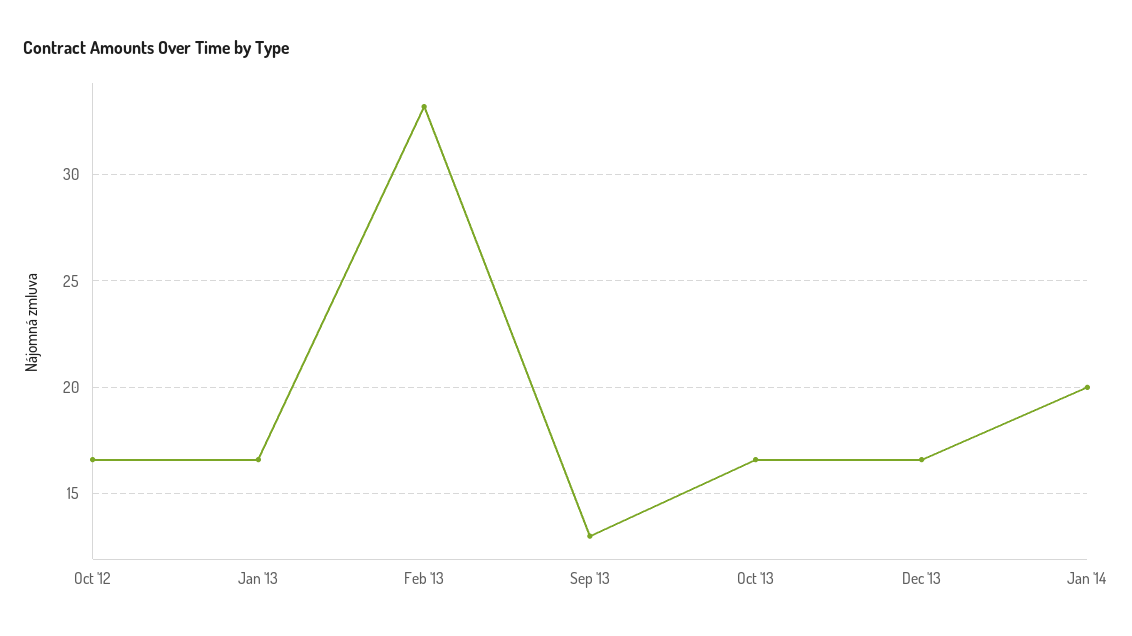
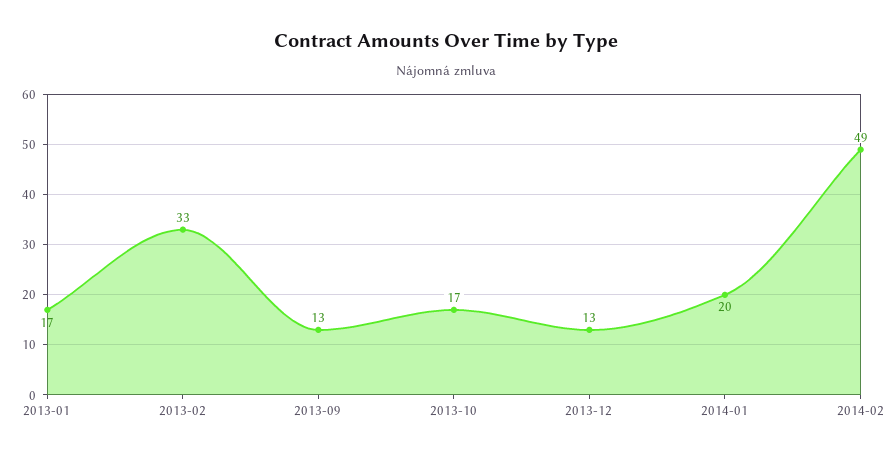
Oct '12: 16.5 -> none
Dec '13: 16.5 -> 13
2014-02: none -> 49

